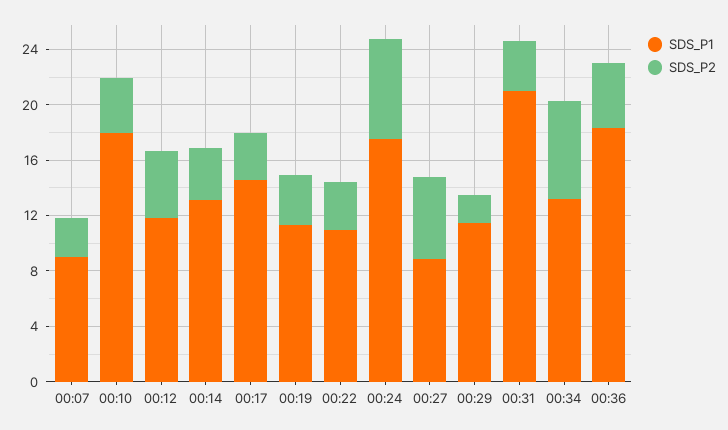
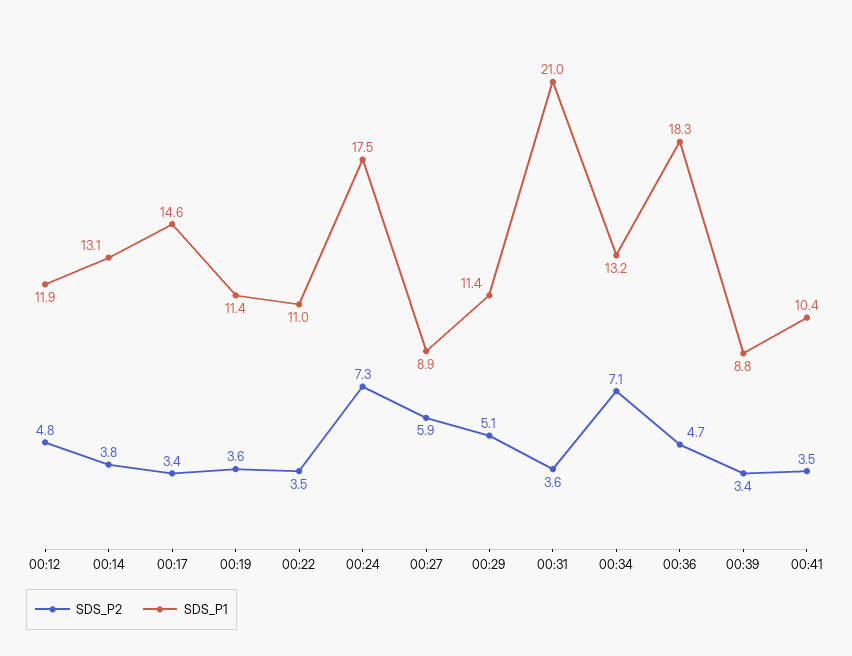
SDS_P1, 00:07: 9 -> none
SDS_P2, 00:07: 3 -> none
SDS_P1, 00:10: 18 -> none
SDS_P2, 00:10: 4 -> none
SDS_P2, 00:29: 2 -> 5.1
SDS_P2, 00:39: none -> 3.4
SDS_P1, 00:39: none -> 8.8
SDS_P2, 00:41: none -> 3.5
SDS_P1, 00:41: none -> 10.4

